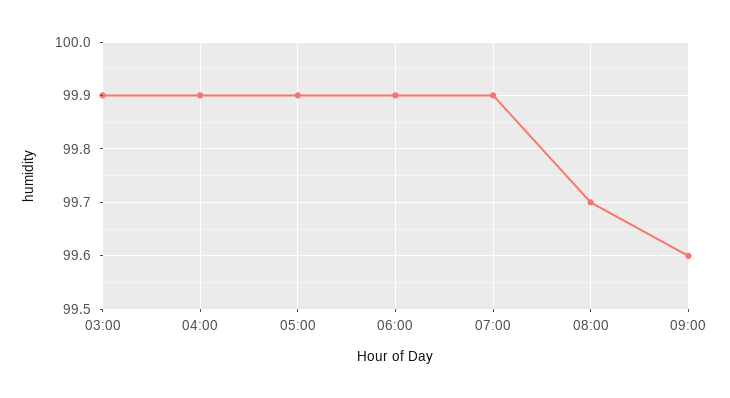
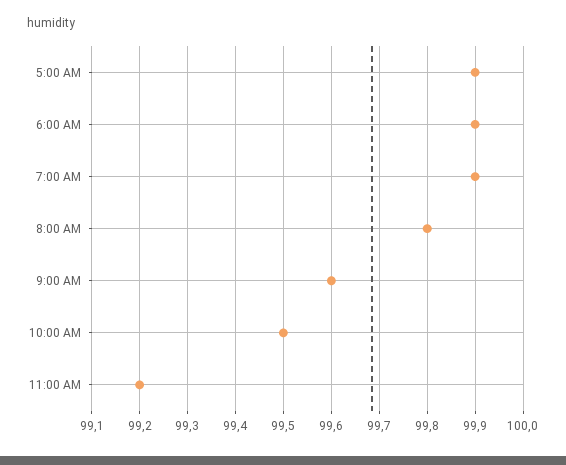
03:00: 99.9 -> none
04:00: 99.9 -> none
08:00: 99.7 -> 99.8
10:00 AM: none -> 99.5
11:00 AM: none -> 99.2

